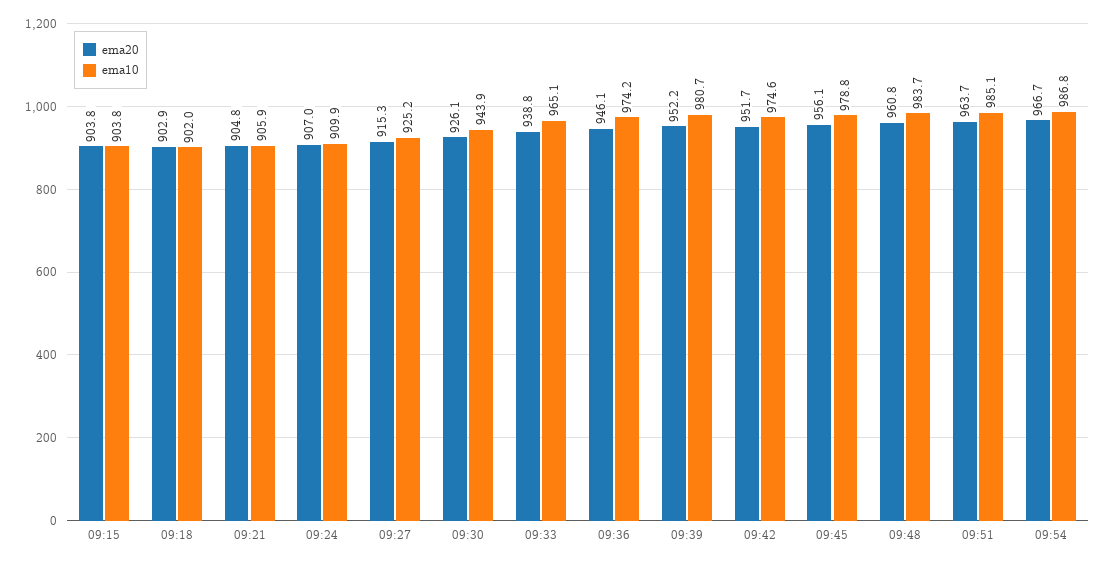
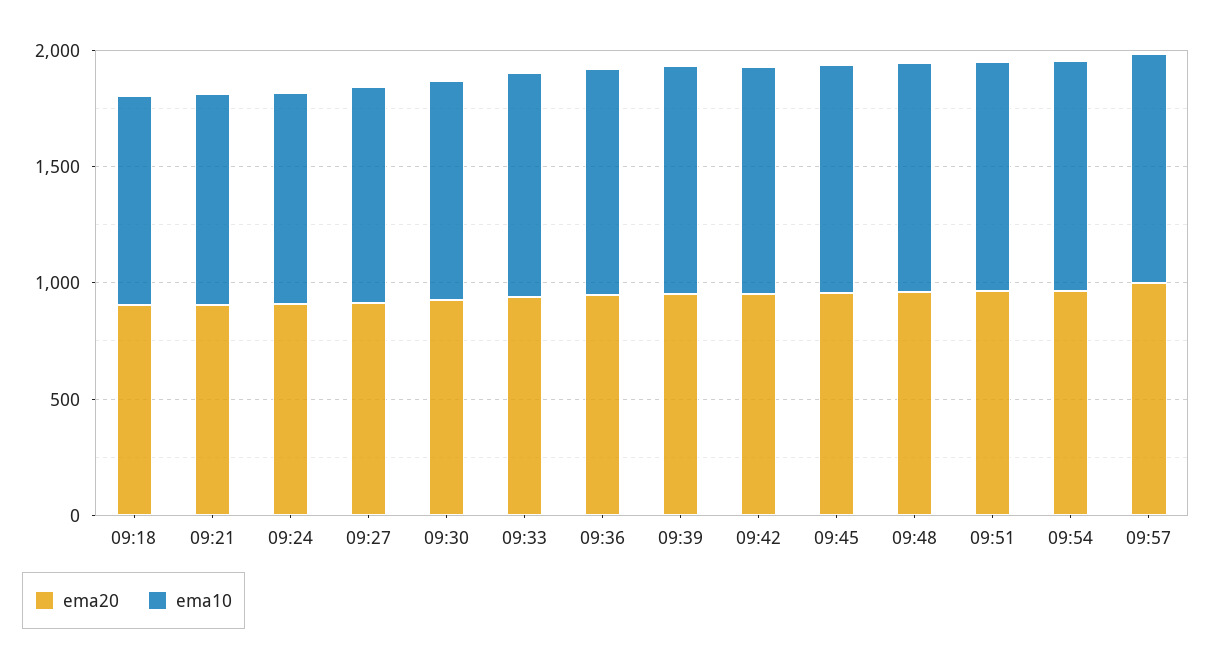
ema20, 09:15: 903.8 -> none
ema10, 09:15: 903.8 -> none
ema20, 09:57: none -> 1000
ema10, 09:57: none -> 1000

